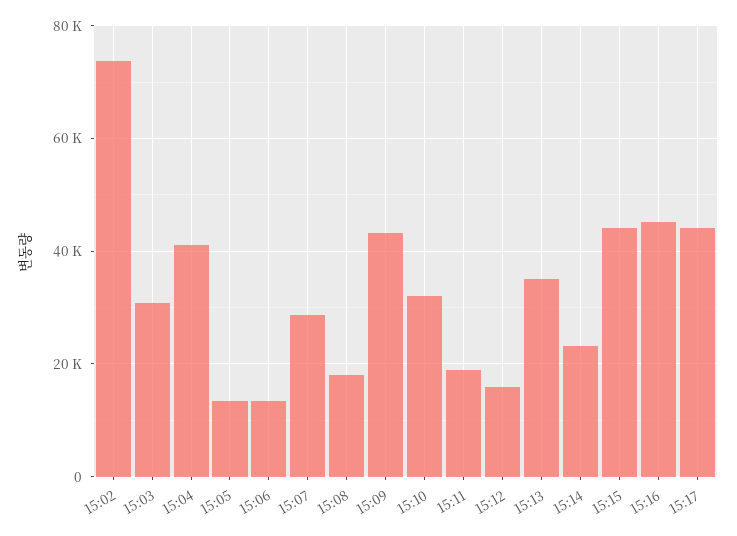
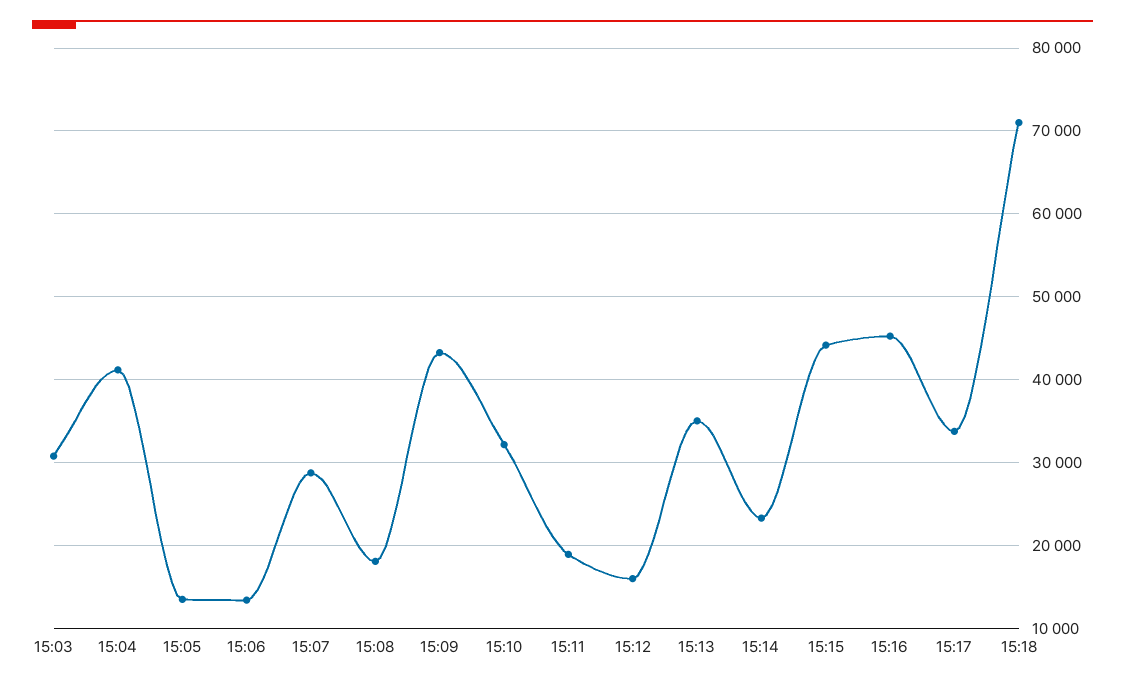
15:02: 74000 -> none
15:17: 44000 -> 34000
15:18: none -> 71000

